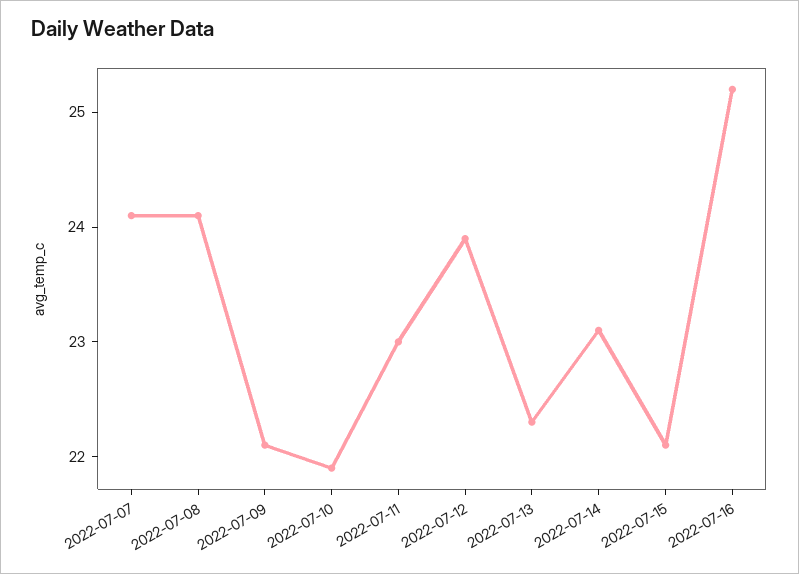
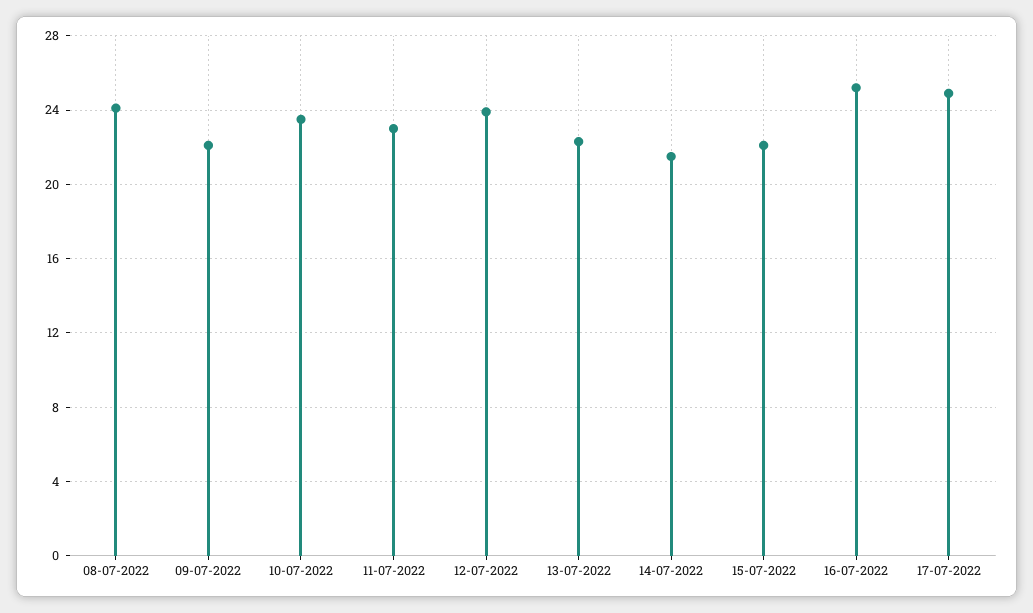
2022-07-07: 24.1 -> none
2022-07-10: 21.9 -> 23.5
2022-07-14: 23.1 -> 21.5
17-07-2022: none -> 25

